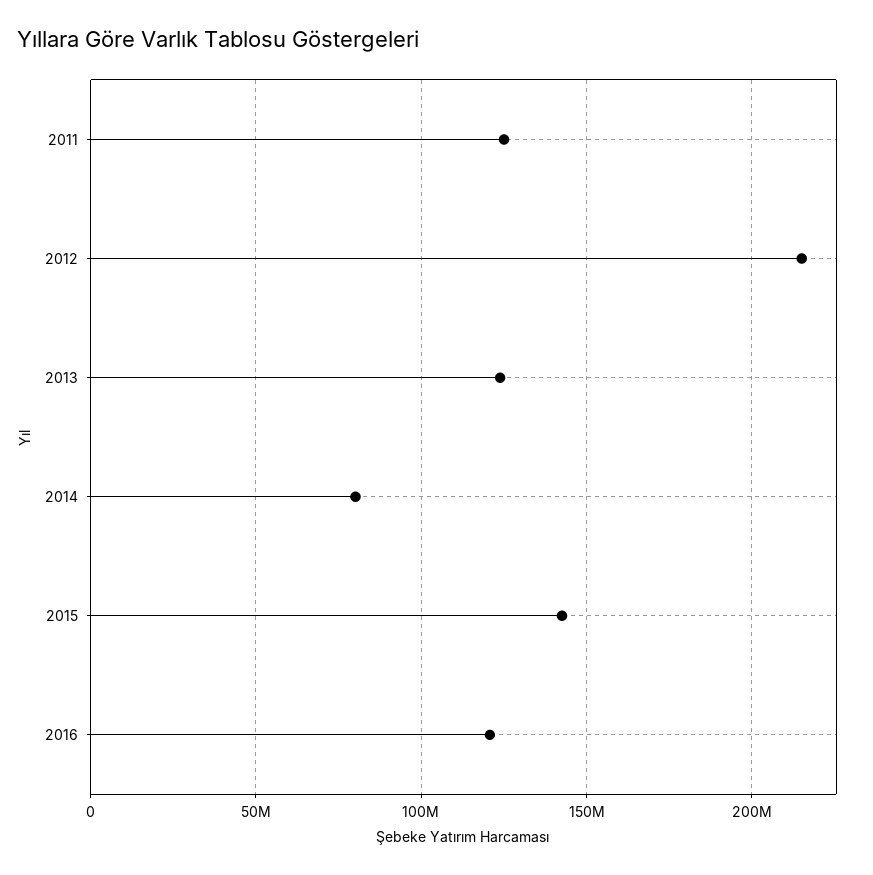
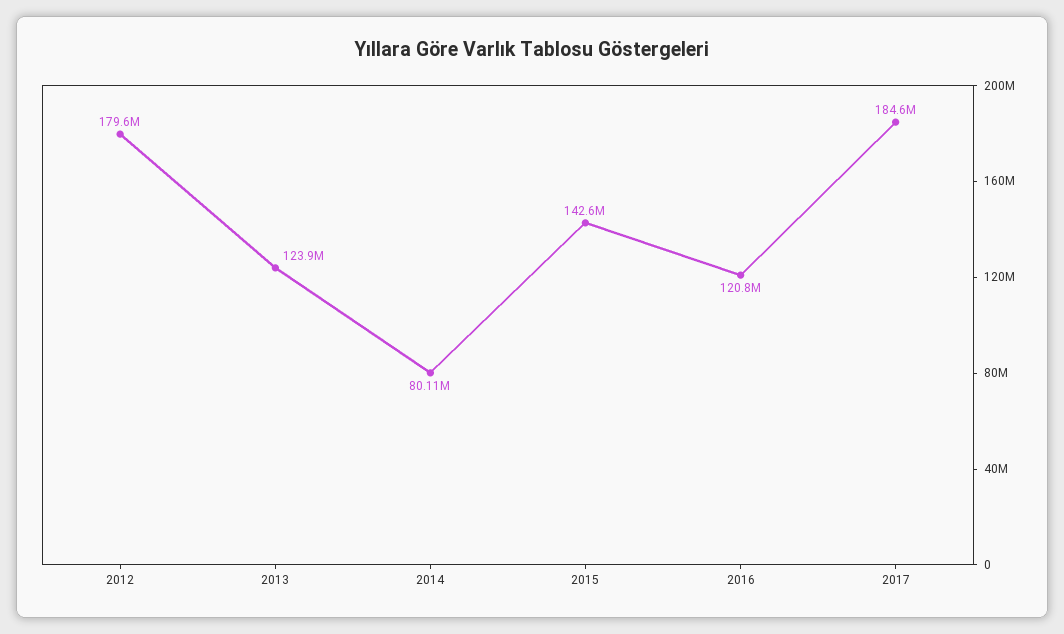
2011: 125000000 -> none
2012: 215000000 -> 179600000
2017: none -> 184600000

